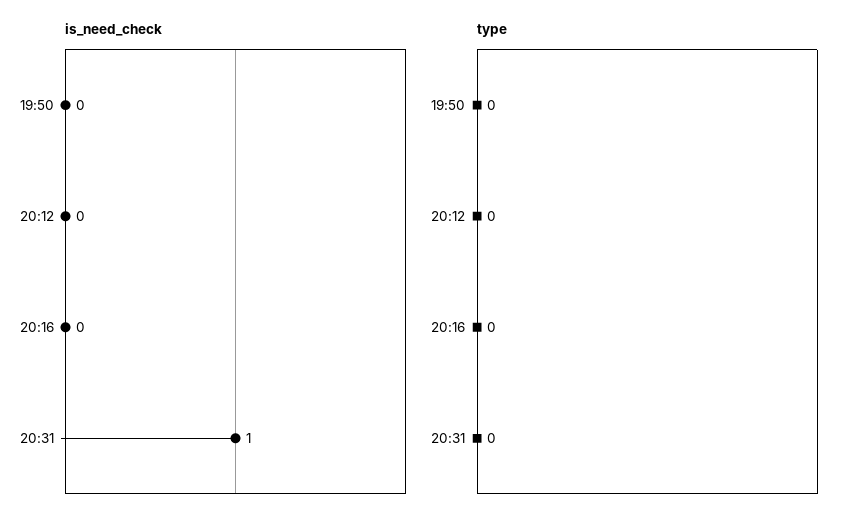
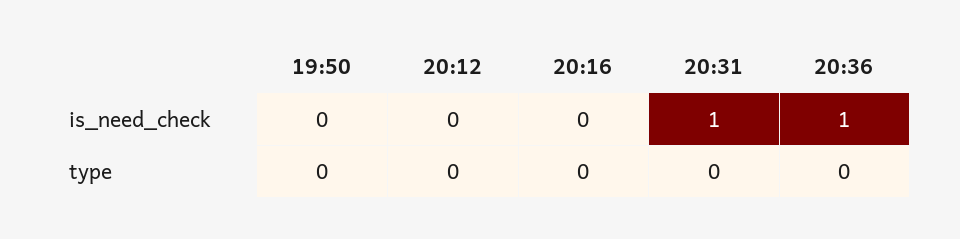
is_need_check, 20:36: none -> 1
type, 20:36: none -> 0

